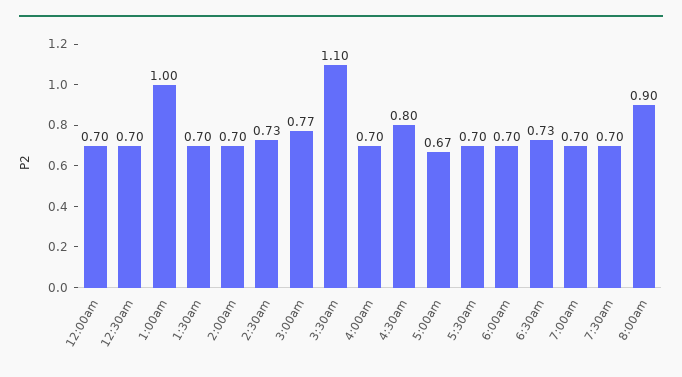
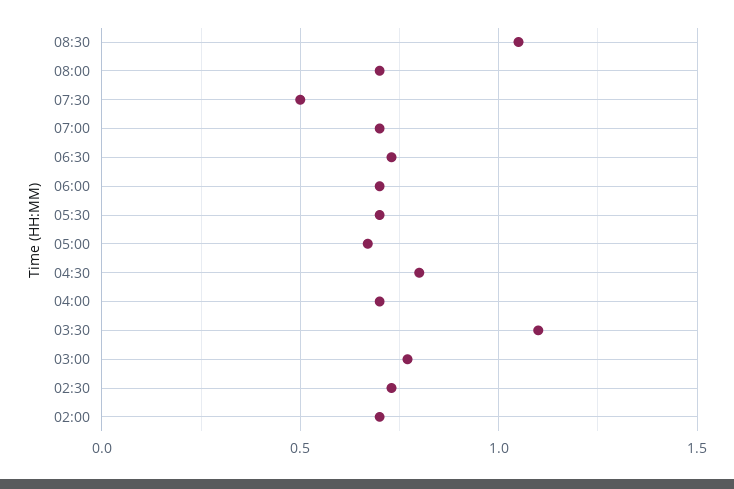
12:00am: 0.7 -> none
12:30am: 0.7 -> none
1:00am: 1 -> none
1:30am: 0.7 -> none
7:30am: 0.7 -> 0.5
8:00am: 0.9 -> 0.7
08:30: none -> 1.05

